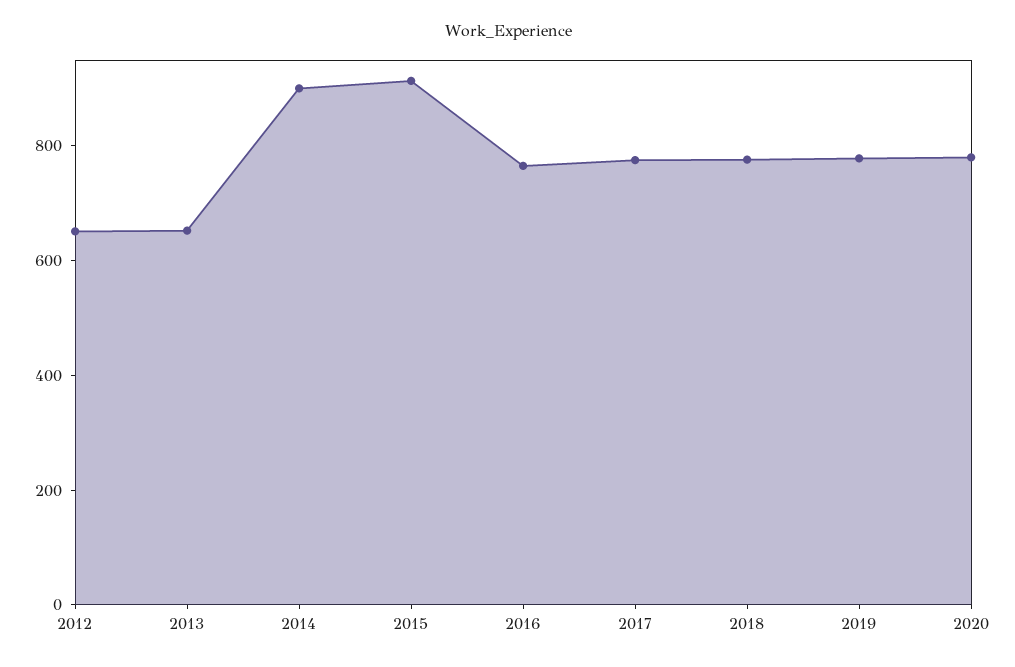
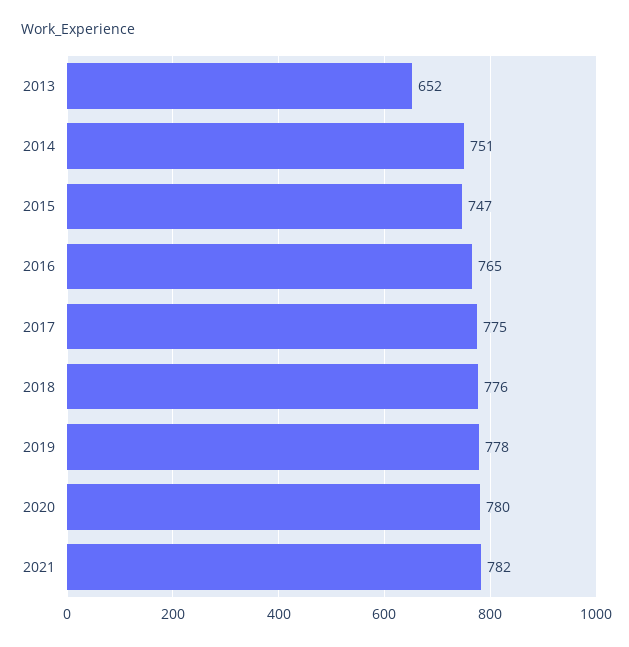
2012: 650 -> none
2014: 900 -> 751
2015: 900 -> 747
2021: none -> 782

